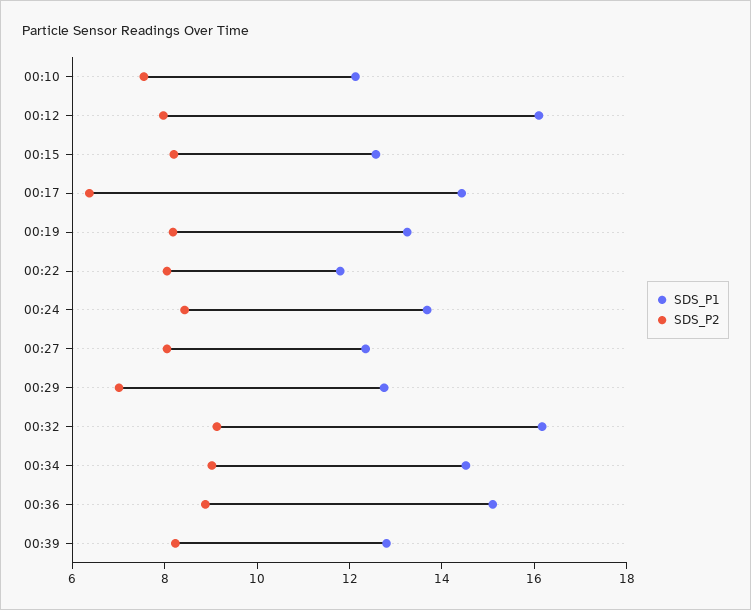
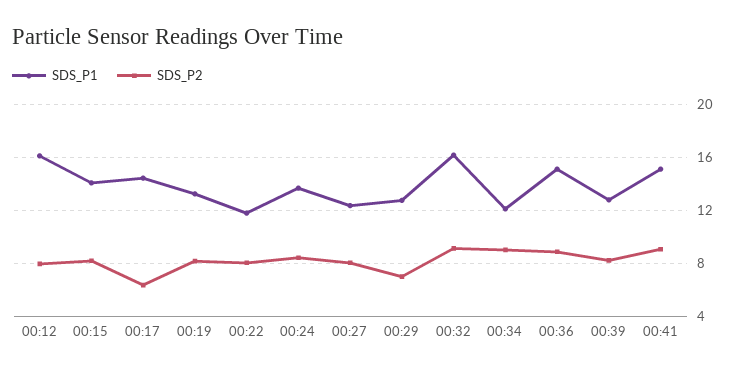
SDS_P1, 00:10: 12 -> none
SDS_P2, 00:10: 7.5 -> none
SDS_P1, 00:15: 12.5 -> 14
SDS_P1, 00:34: 14.5 -> 12
SDS_P1, 00:41: none -> 15
SDS_P2, 00:41: none -> 9

